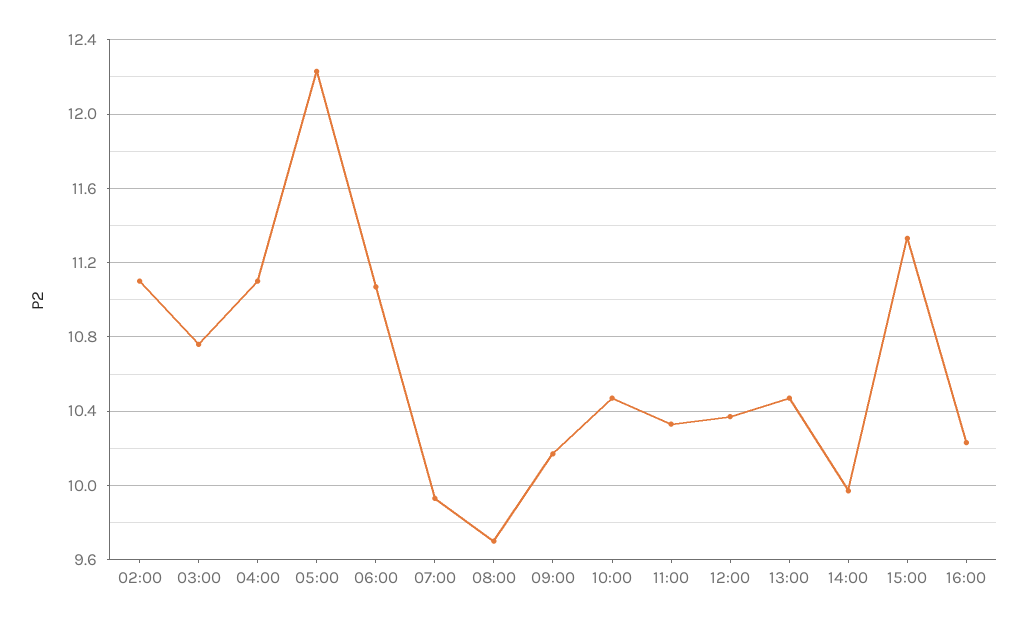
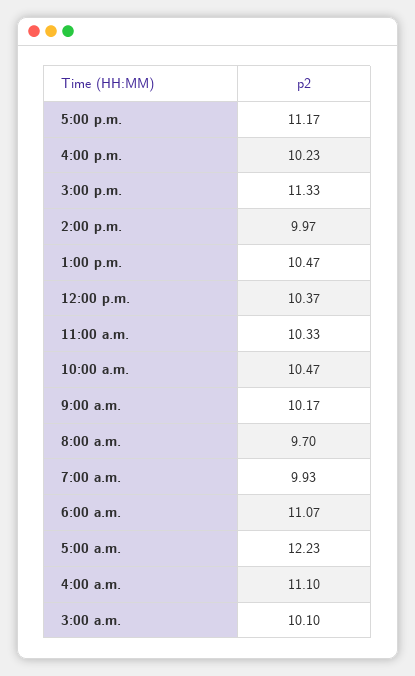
02:00: 11.1 -> none
03:00: 10.75 -> 10.1
5:00 p.m.: none -> 11.17

